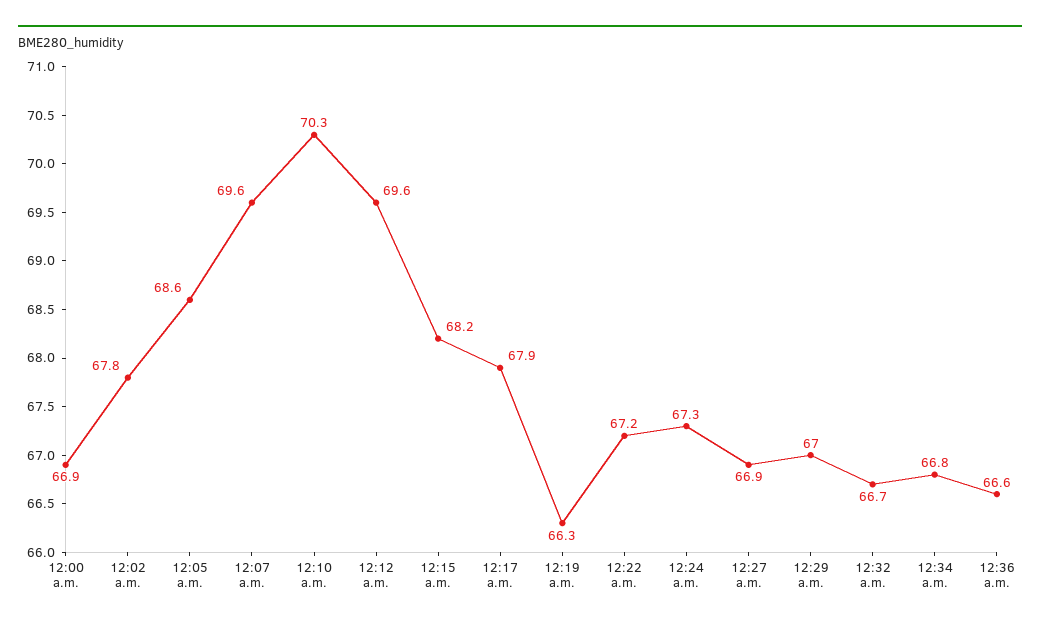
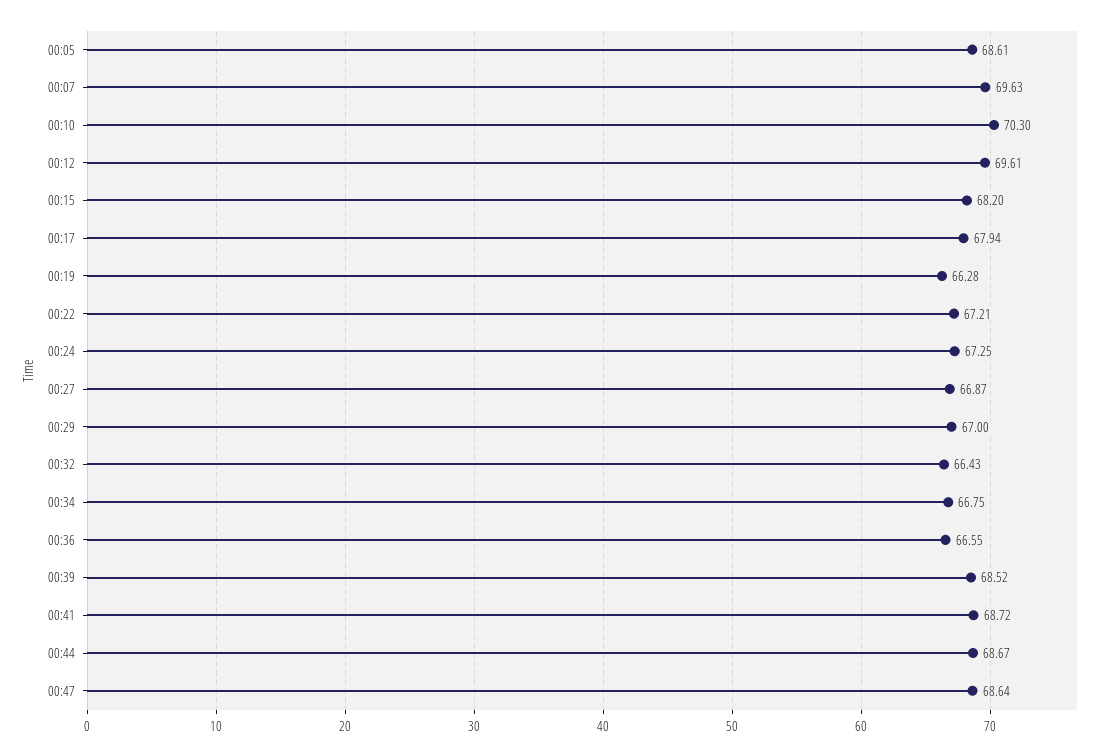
12:00 a.m.: 66.9 -> none
12:02 a.m.: 67.8 -> none
12:32 a.m.: 66.7 -> 66.43
00:39: none -> 68.52
00:41: none -> 68.72
00:44: none -> 68.67
00:47: none -> 68.64

